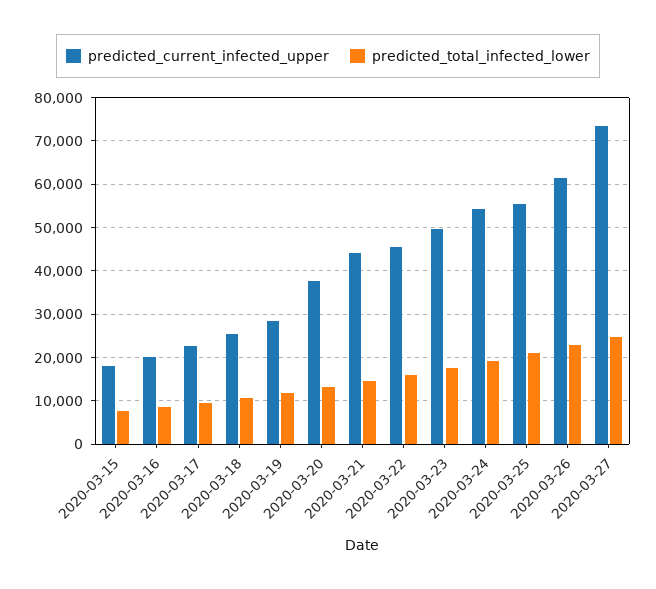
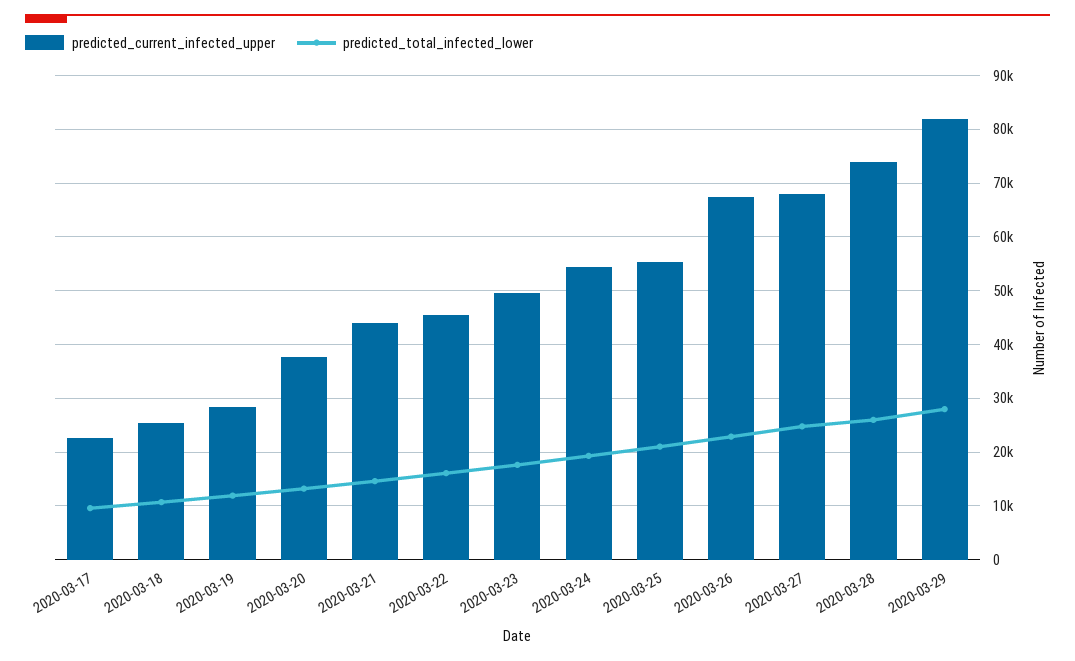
predicted_current_infected_upper, 2020-03-15: 18000 -> none
predicted_total_infected_lower, 2020-03-15: 8000 -> none
predicted_current_infected_upper, 2020-03-16: 20000 -> none
predicted_total_infected_lower, 2020-03-16: 8000 -> none
predicted_current_infected_upper, 2020-03-26: 62000 -> 68000
predicted_current_infected_upper, 2020-03-27: 74000 -> 68000
predicted_current_infected_upper, 2020-03-28: none -> 74000
predicted_total_infected_lower, 2020-03-28: none -> 26000
predicted_current_infected_upper, 2020-03-29: none -> 82000
predicted_total_infected_lower, 2020-03-29: none -> 28000

